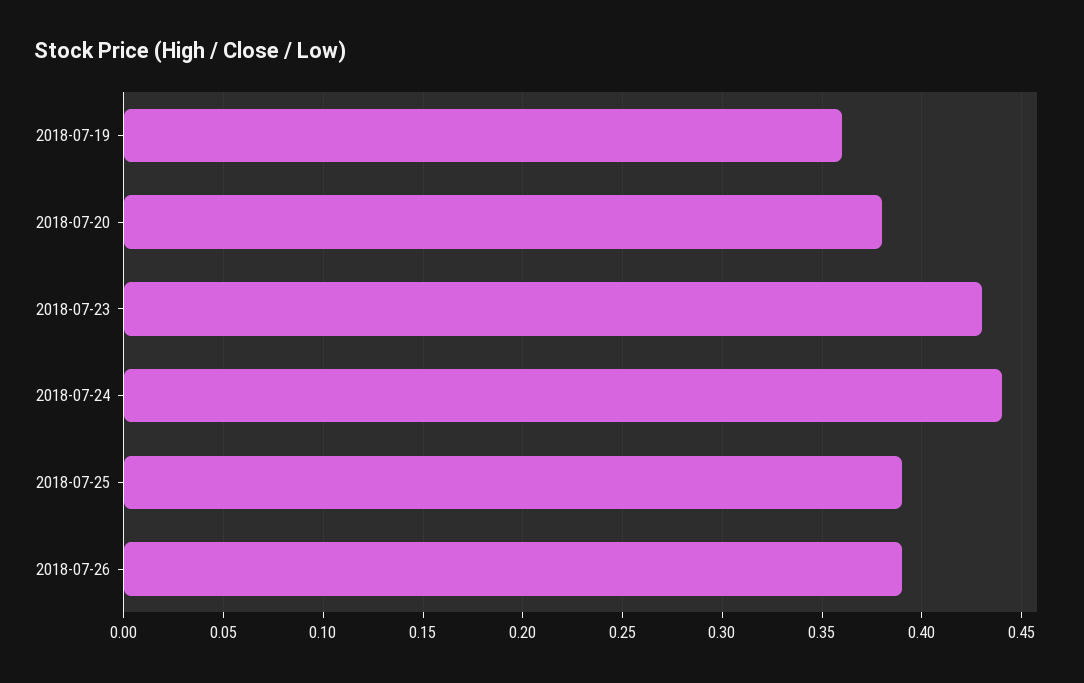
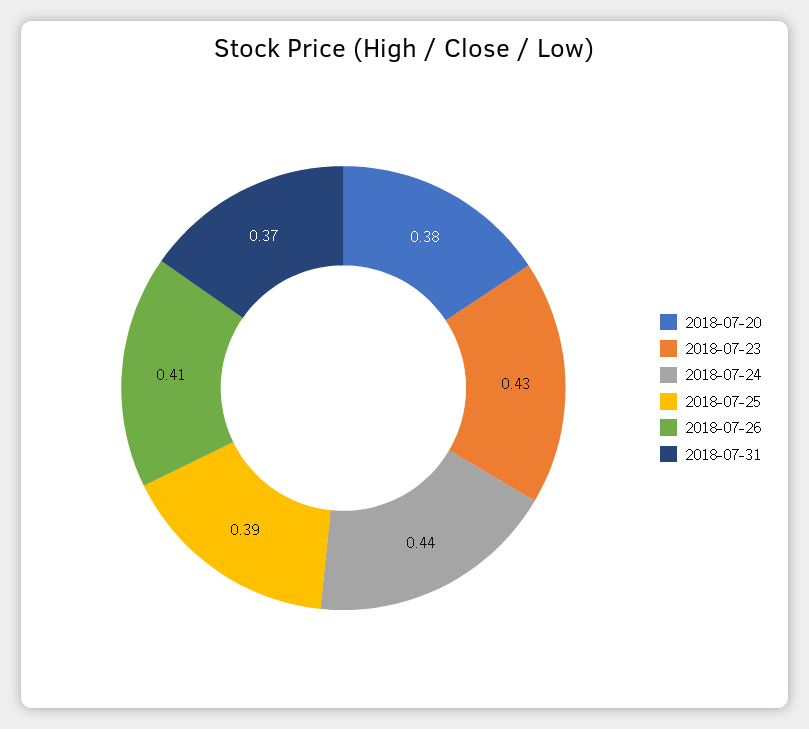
2018-07-19: 0.36 -> none
2018-07-26: 0.39 -> 0.41
2018-07-31: none -> 0.37

